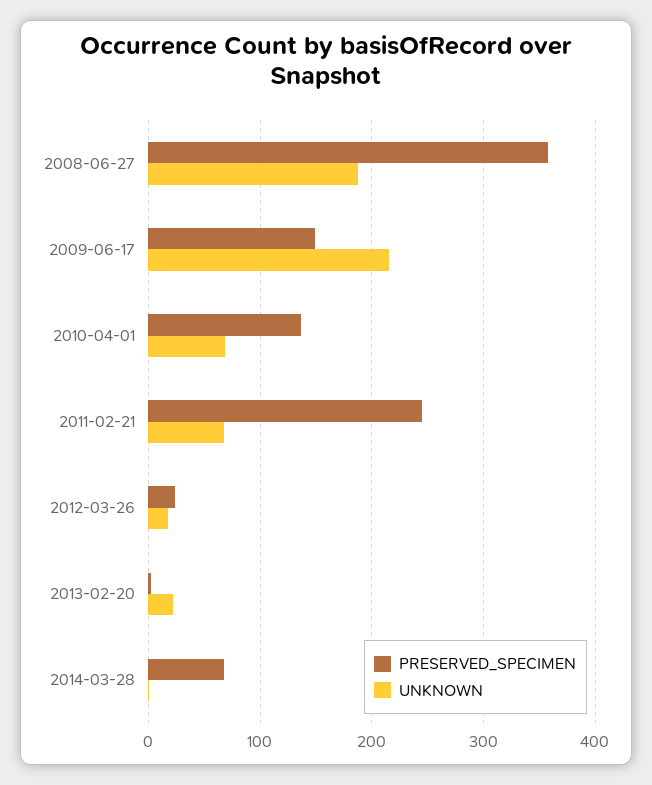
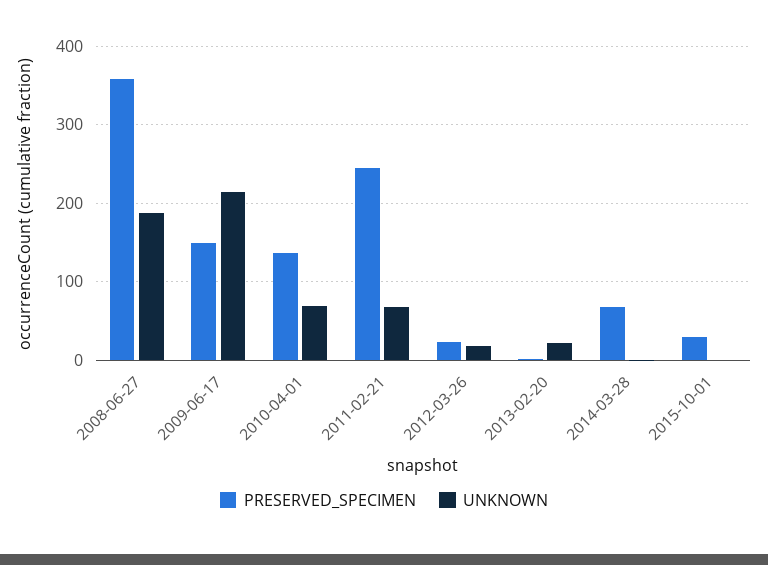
PRESERVED_SPECIMEN, 2015-10-01: none -> 30
UNKNOWN, 2015-10-01: none -> 0

